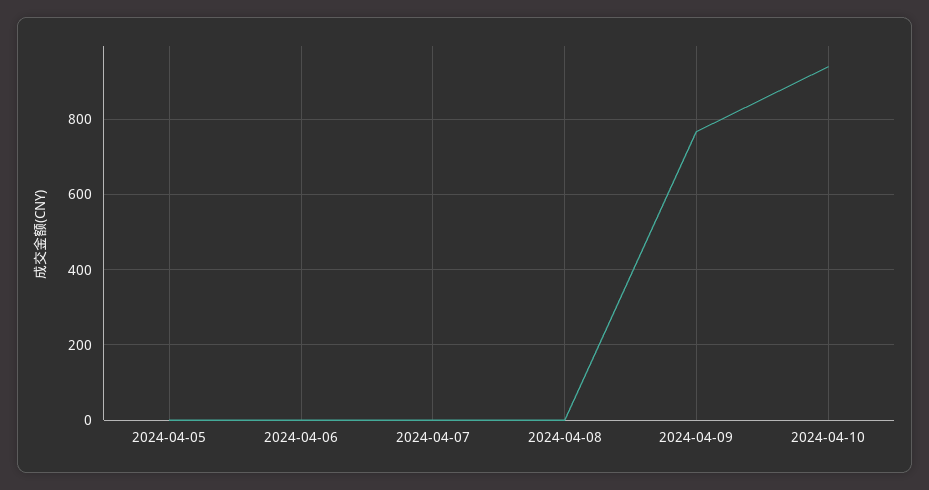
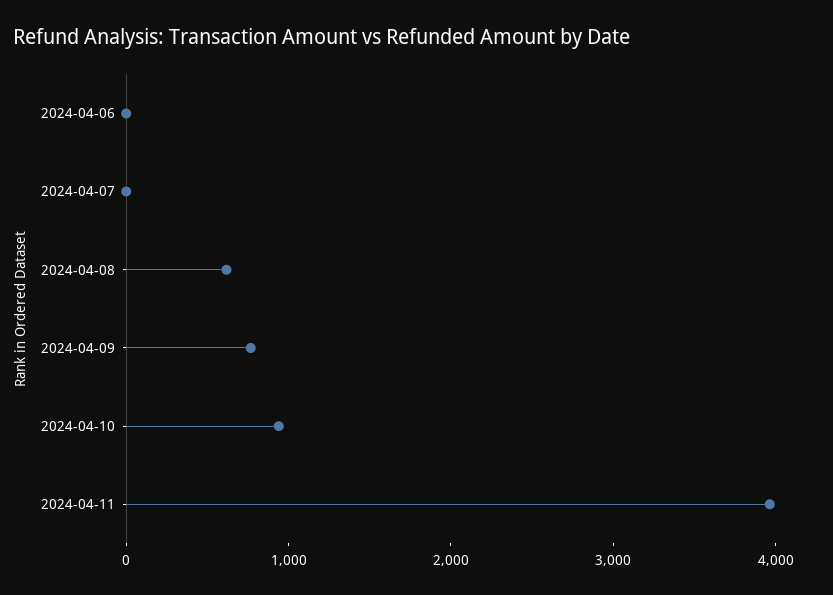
2024-04-05: 0 -> none
2024-04-08: 0 -> 600
2024-04-11: none -> 4000

